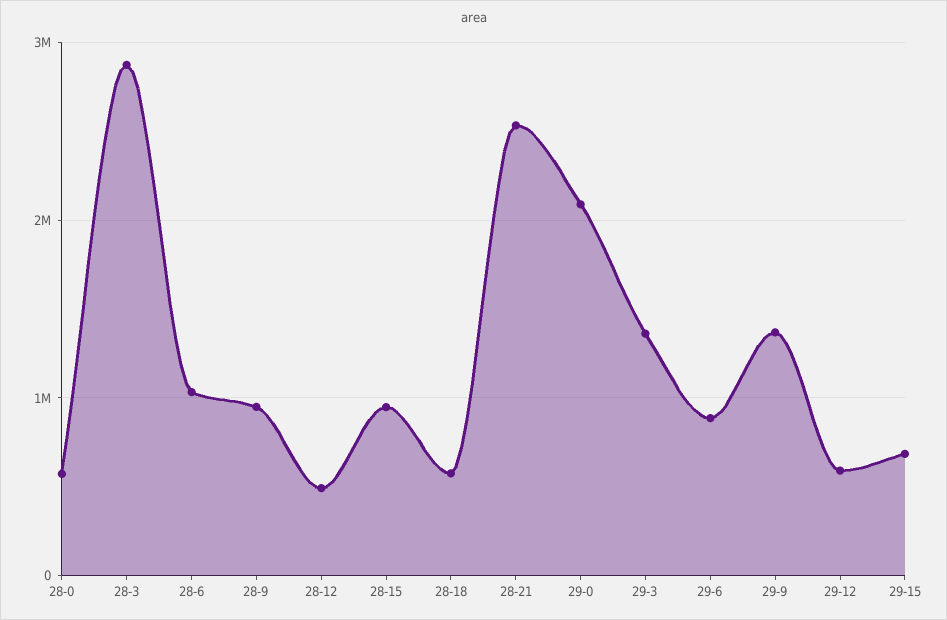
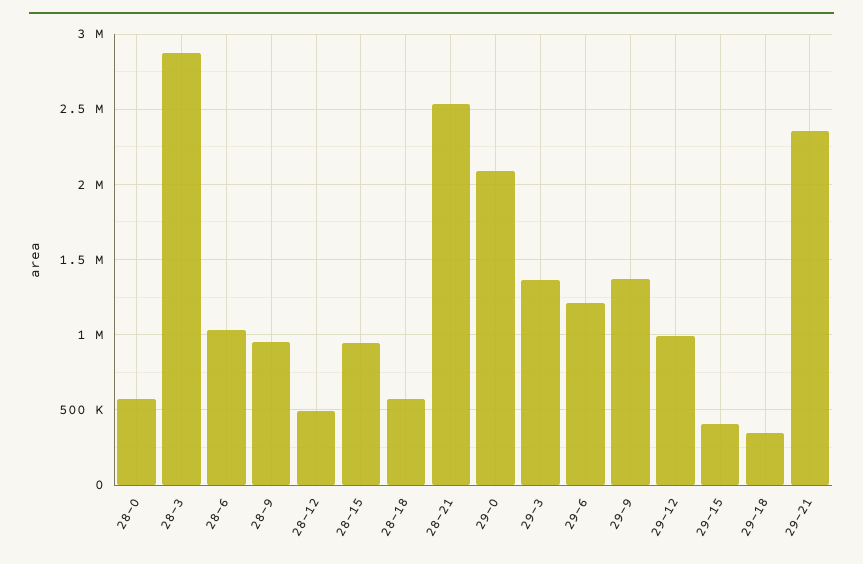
29-6: 900000 -> 1200000
29-12: 600000 -> 1000000
29-15: 700000 -> 400000
29-18: none -> 350000
29-21: none -> 2350000

